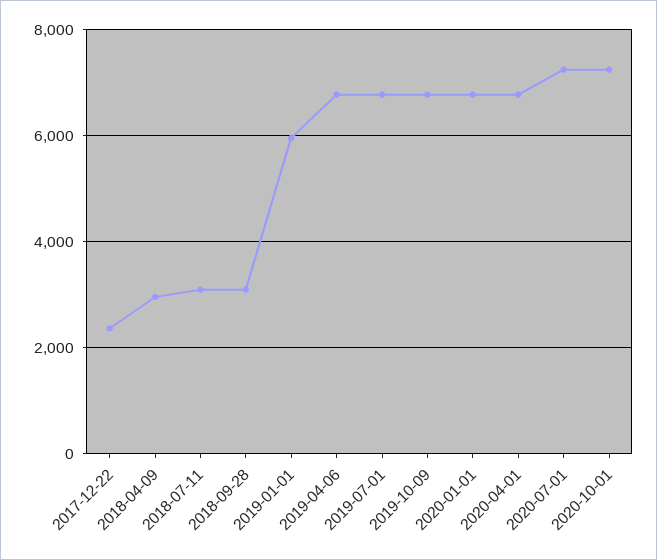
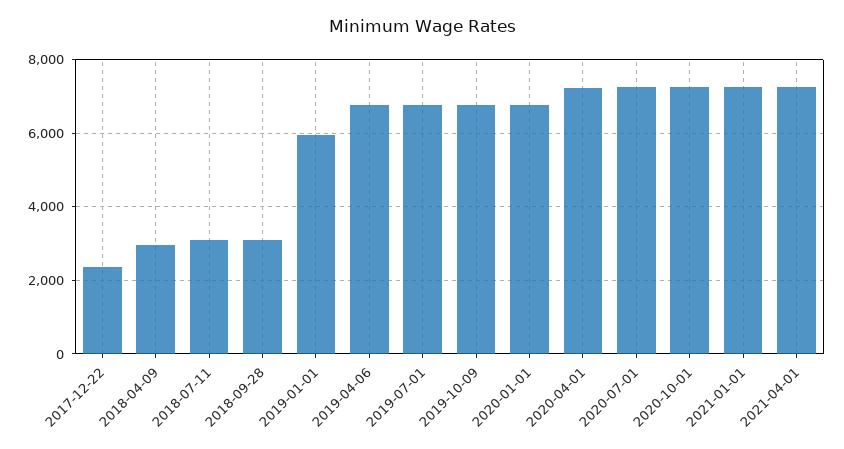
2020-04-01: 6800 -> 7200
2021-01-01: none -> 7200
2021-04-01: none -> 7200

